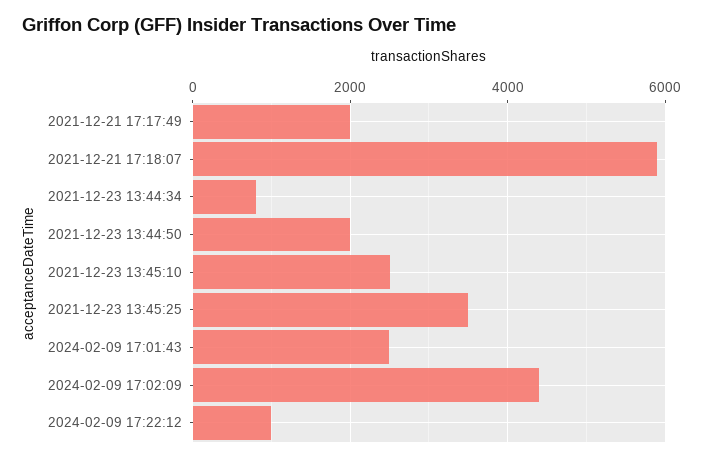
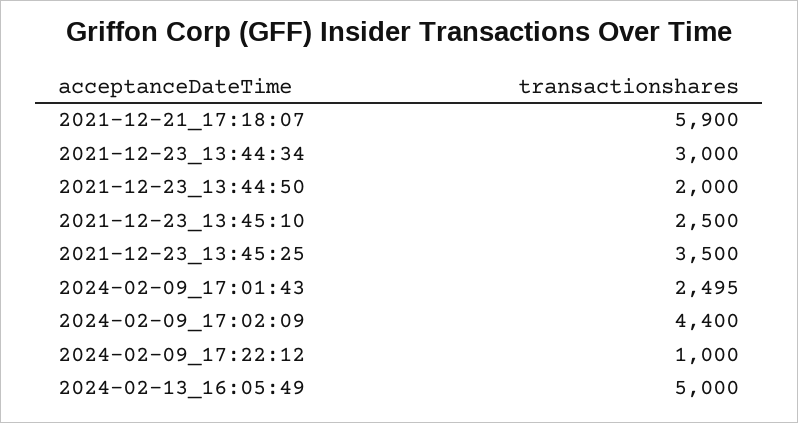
2021-12-21 17:17:49: 2000 -> none
2021-12-23 13:44:34: 800 -> 3000
2024-02-13_16:05:49: none -> 5000

